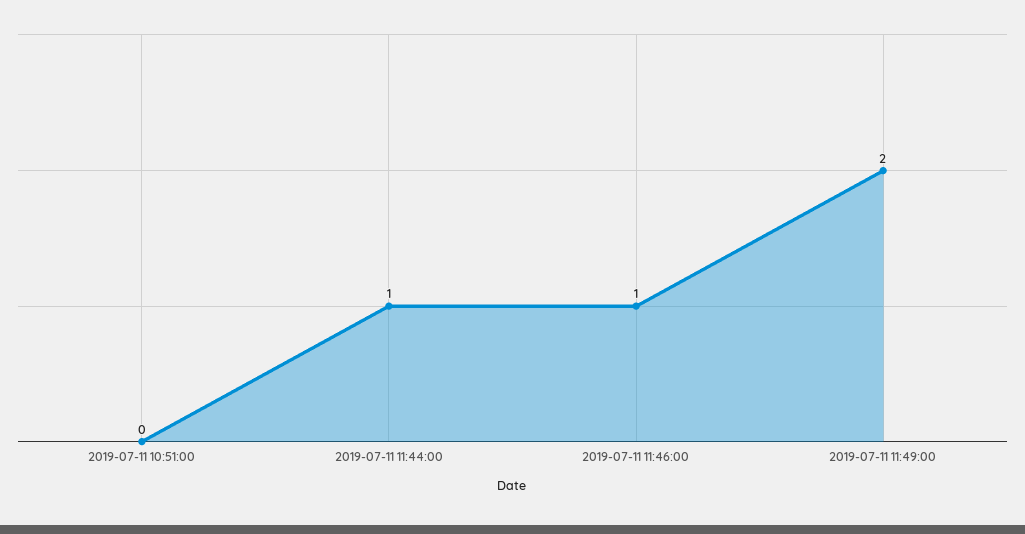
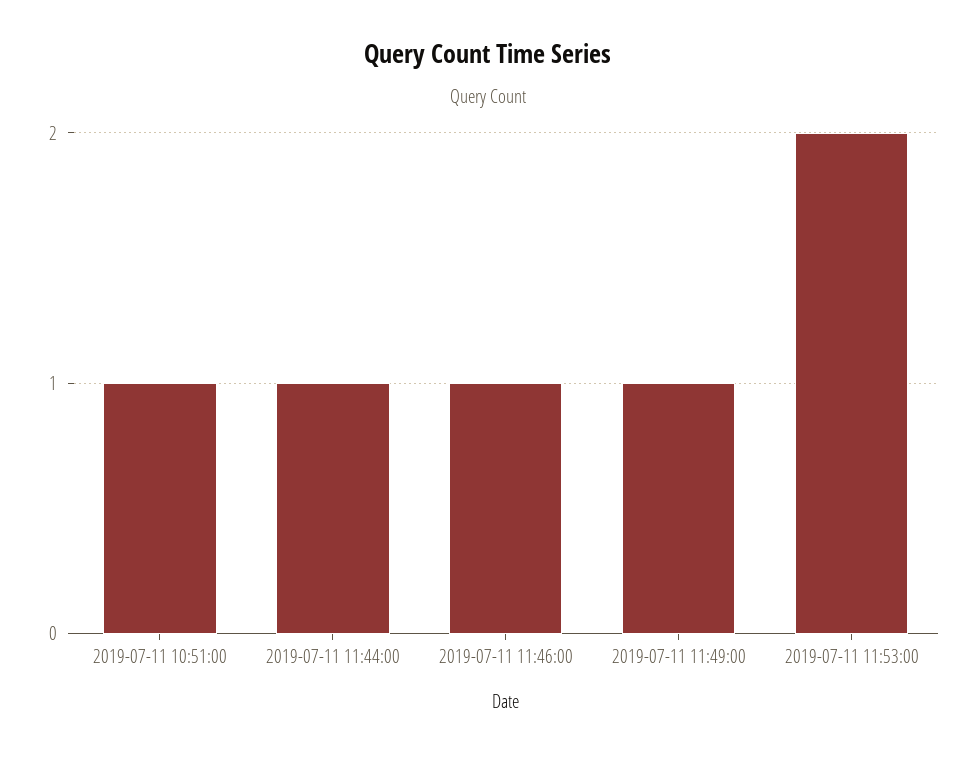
2019-07-11 10:51:00: 0 -> 1
2019-07-11 11:49:00: 2 -> 1
2019-07-11 11:53:00: none -> 2

